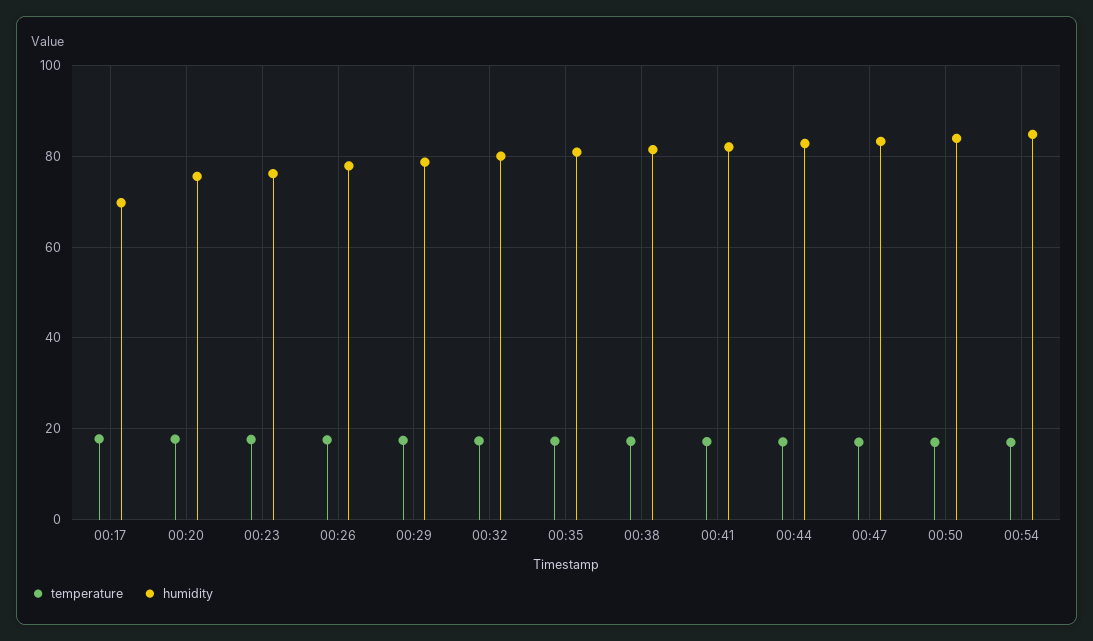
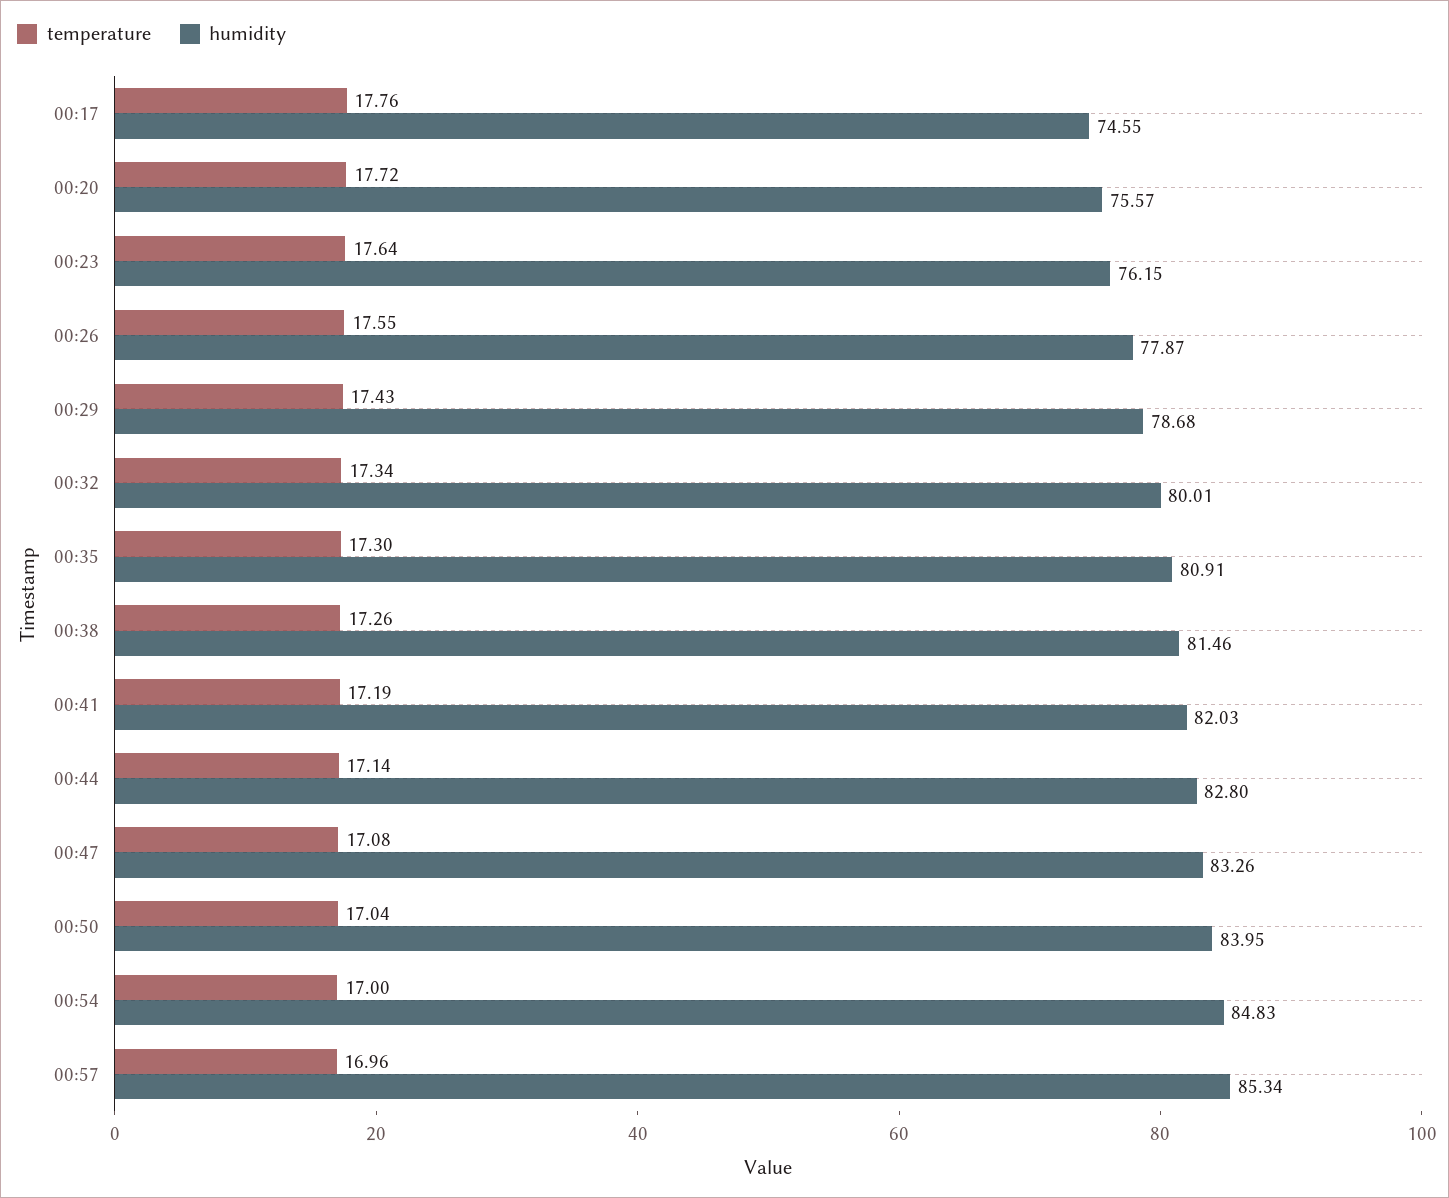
humidity, 00:17: 70 -> 74.55
temperature, 00:57: none -> 16.96
humidity, 00:57: none -> 85.34

